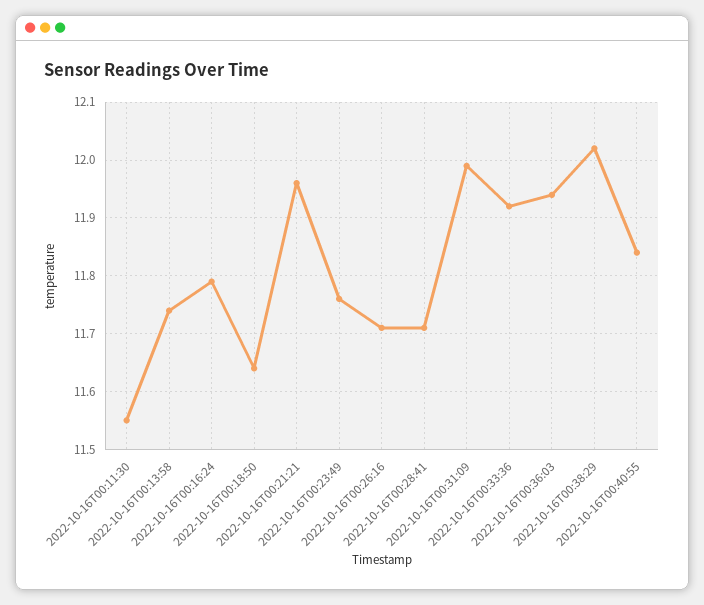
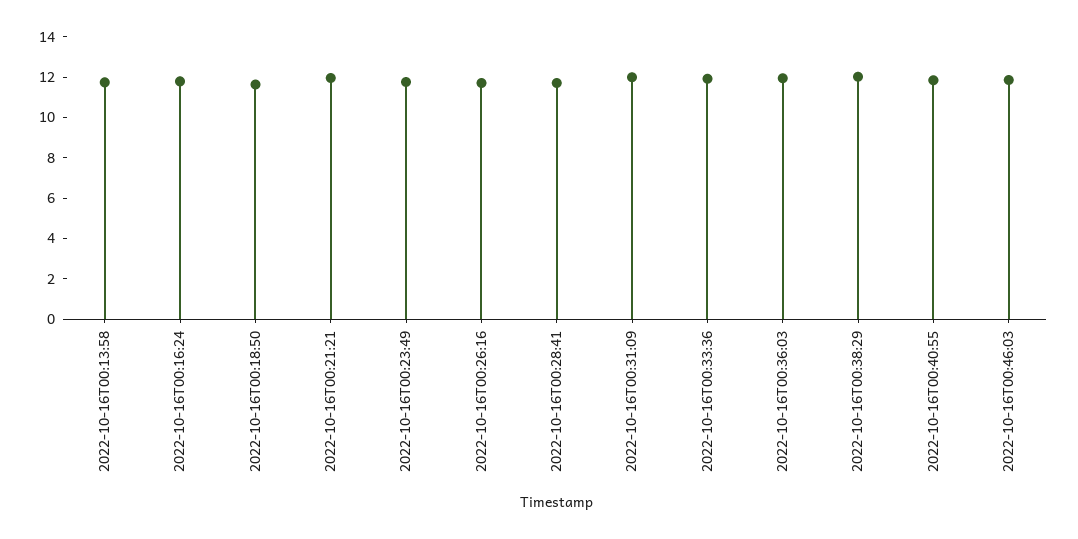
2022-10-16T00:11:30: 11.55 -> none
2022-10-16T00:46:03: none -> 12

